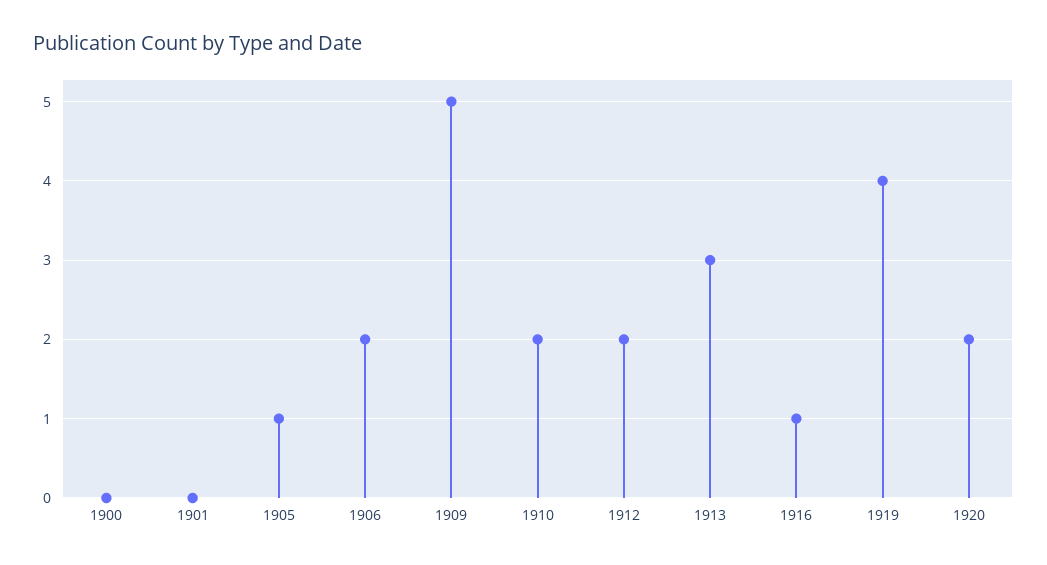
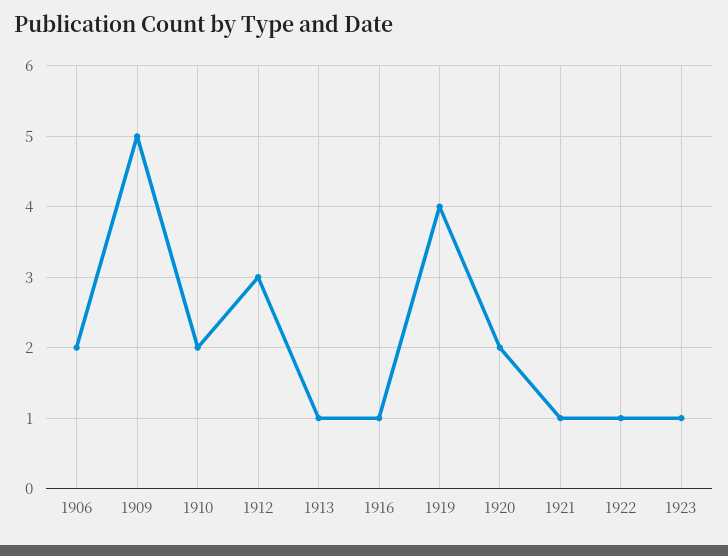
1900: 0 -> none
1901: 0 -> none
1905: 1 -> none
1912: 2 -> 3
1913: 3 -> 1
1921: none -> 1
1922: none -> 1
1923: none -> 1

